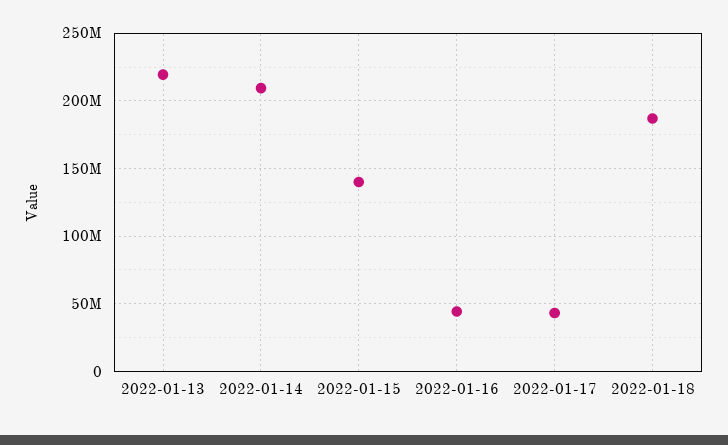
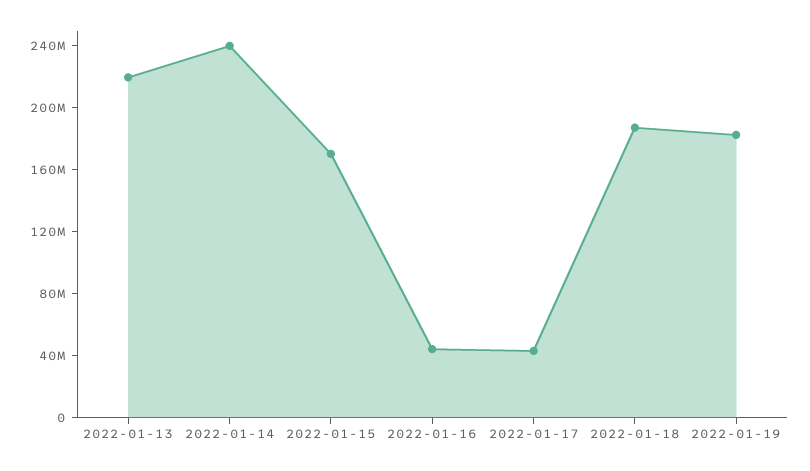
2022-01-14: 210000000 -> 240000000
2022-01-15: 140000000 -> 170000000
2022-01-19: none -> 180000000

